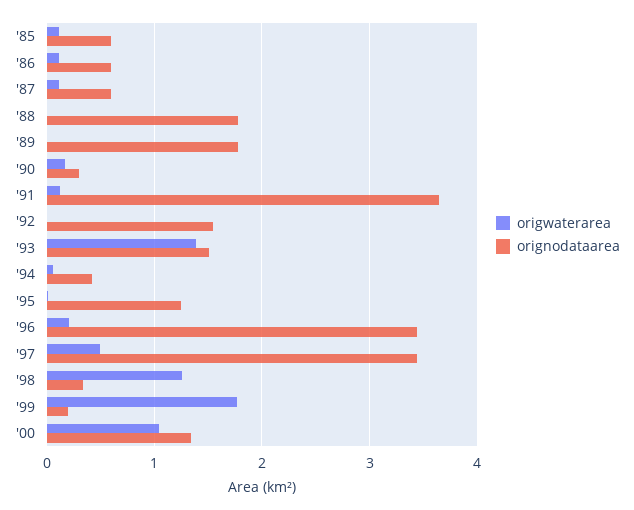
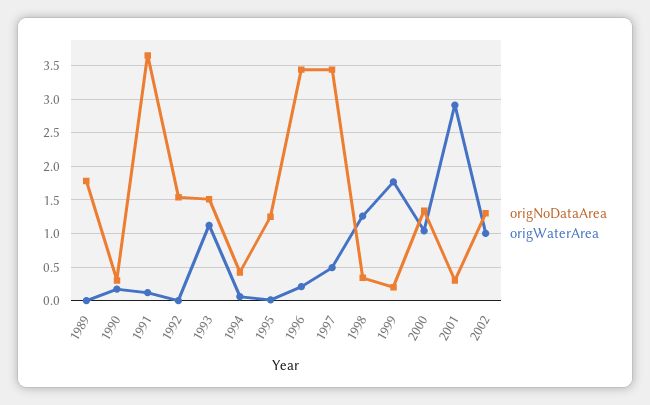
origwaterarea, '85: 0.1 -> none
orignodataarea, '85: 0.6 -> none
origwaterarea, '86: 0.1 -> none
orignodataarea, '86: 0.6 -> none
origwaterarea, '87: 0.1 -> none
orignodataarea, '87: 0.6 -> none
origwaterarea, '88: 0 -> none
orignodataarea, '88: 1.8 -> none
origwaterarea, '93: 1.4 -> 1.1
orignodataarea, 2001: none -> 0.3
origwaterarea, 2001: none -> 2.9
orignodataarea, 2002: none -> 1.3
origwaterarea, 2002: none -> 1

